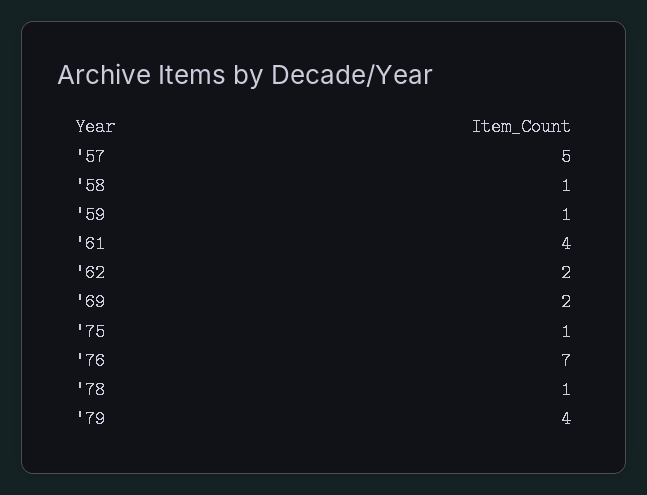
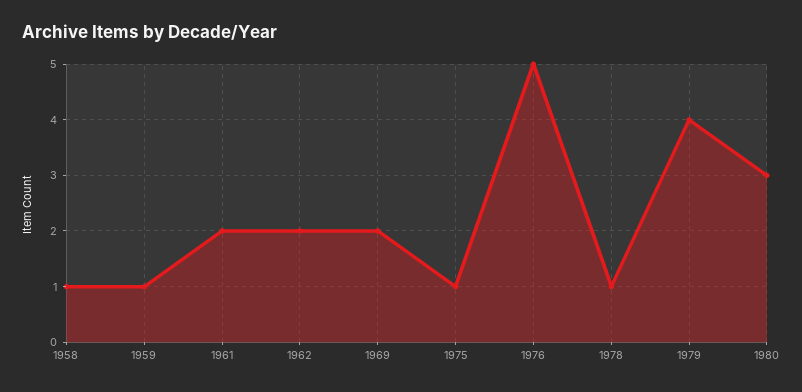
'57: 5 -> none
'61: 4 -> 2
'76: 7 -> 5
1980: none -> 3

